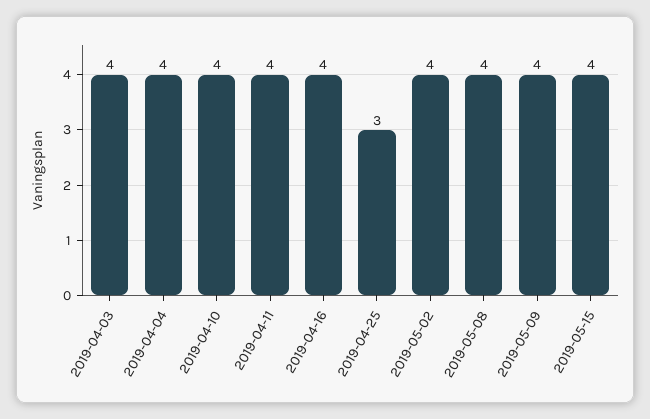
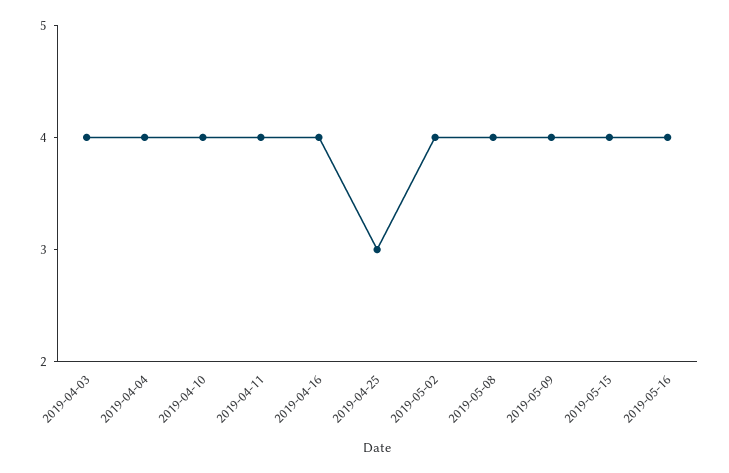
2019-05-16: none -> 4

